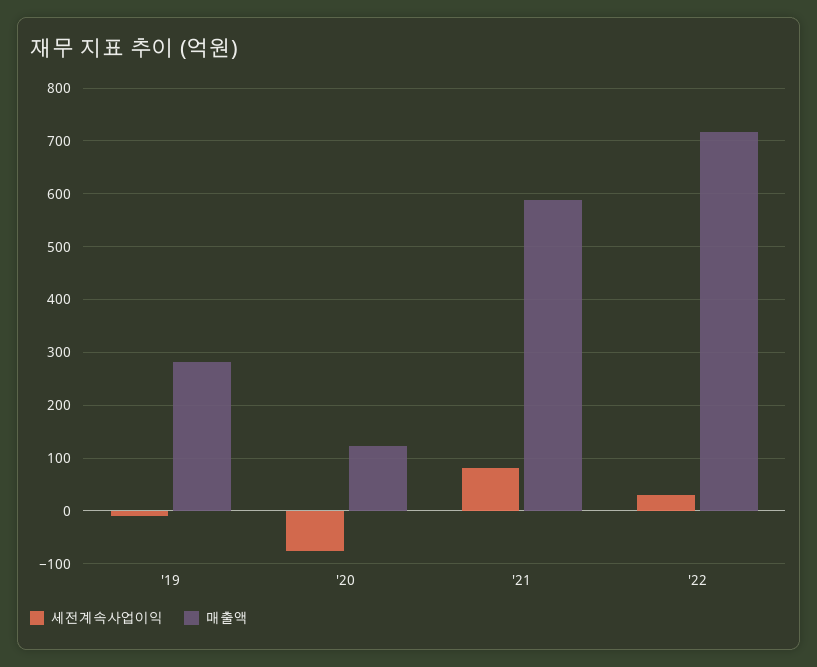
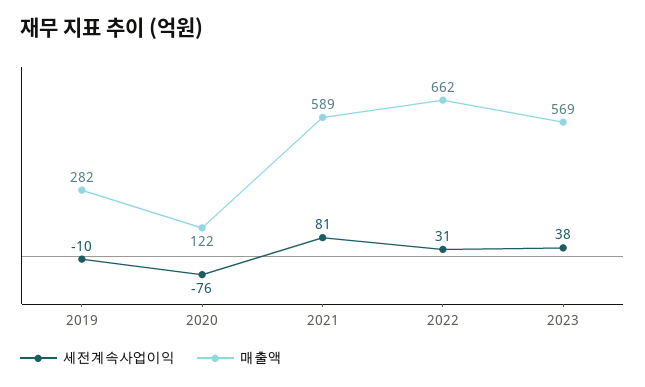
매출액, '22: 720 -> 662
세전계속사업이익, 2023: none -> 38
매출액, 2023: none -> 569

